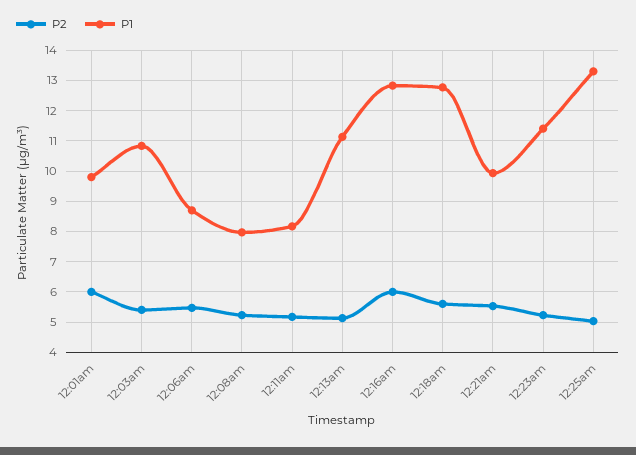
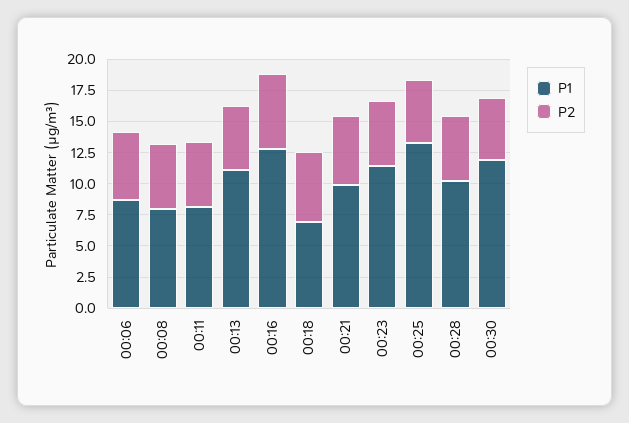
P2, 12:01am: 6 -> none
P1, 12:01am: 9.8 -> none
P2, 12:03am: 5.4 -> none
P1, 12:03am: 10.8 -> none
P1, 12:18am: 12.8 -> 7.5
P1, 00:28: none -> 10
P2, 00:28: none -> 5
P1, 00:30: none -> 12.5
P2, 00:30: none -> 5

